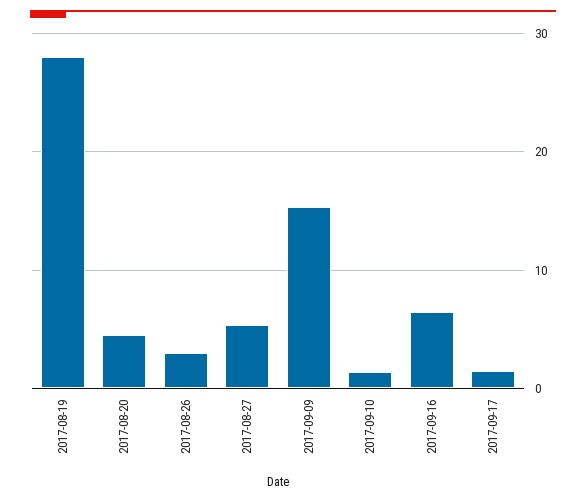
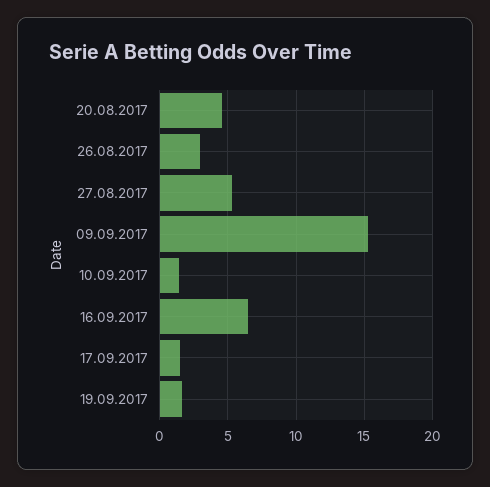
2017-08-19: 28 -> none
19.09.2017: none -> 1.5

